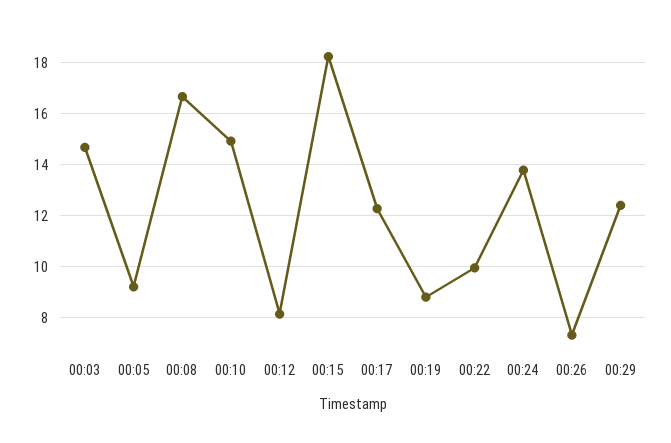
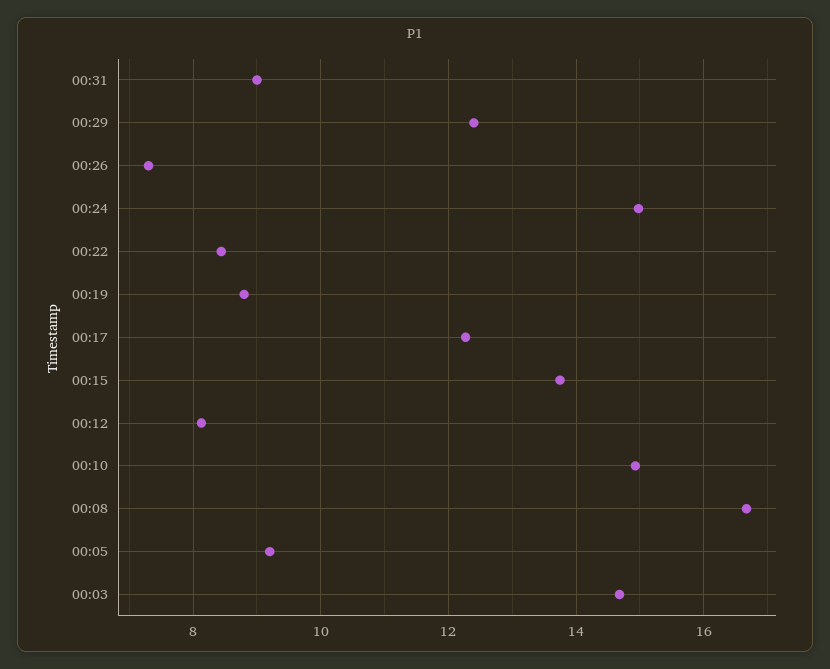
00:15: 18.25 -> 13.8
00:22: 10 -> 8.4
00:24: 13.75 -> 15
00:31: none -> 9

